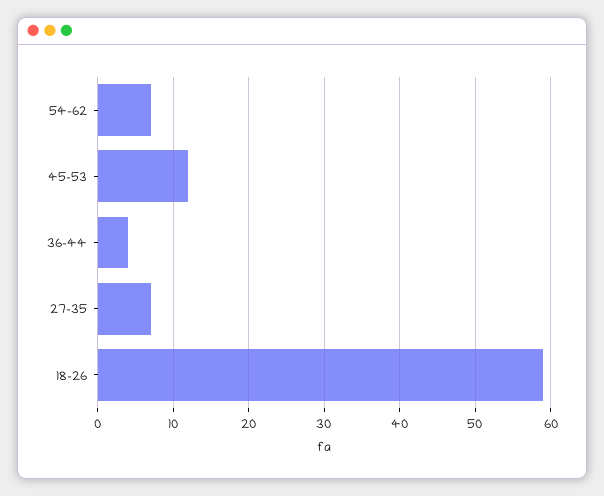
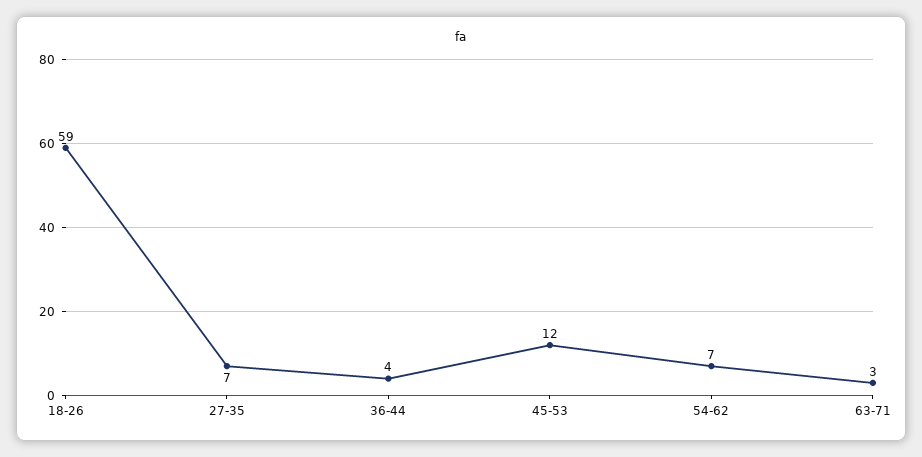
63-71: none -> 3

